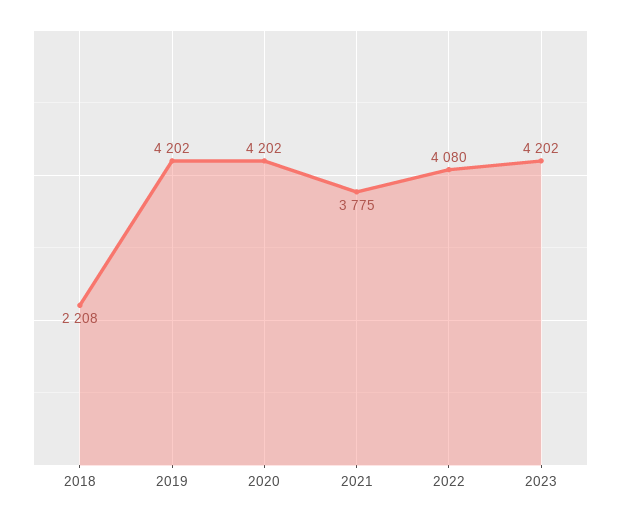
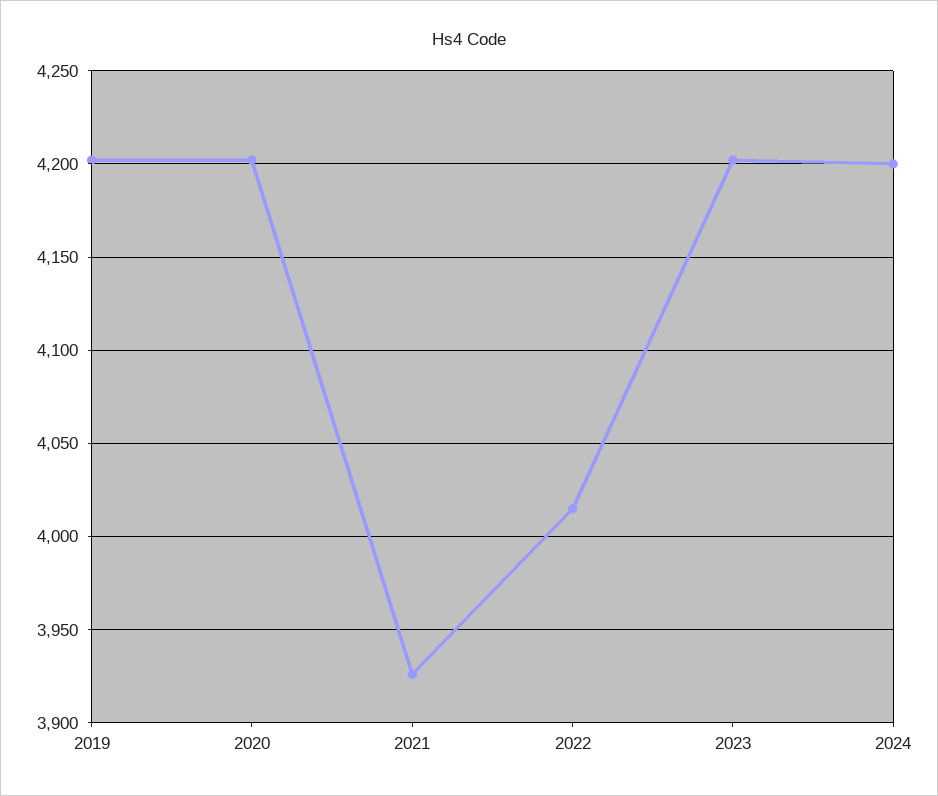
2018: 2208 -> none
2021: 3775 -> 3925
2022: 4080 -> 4015
2024: none -> 4200

